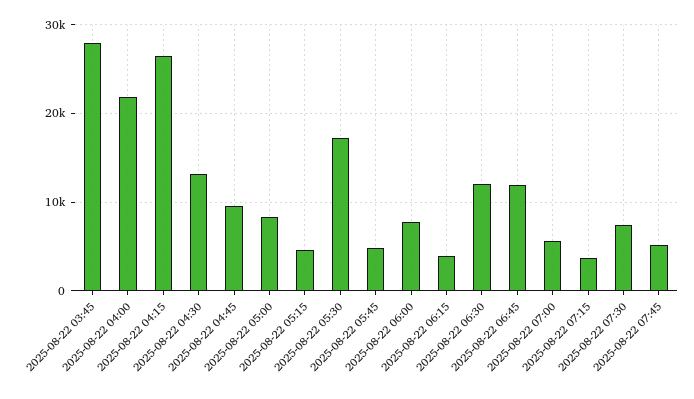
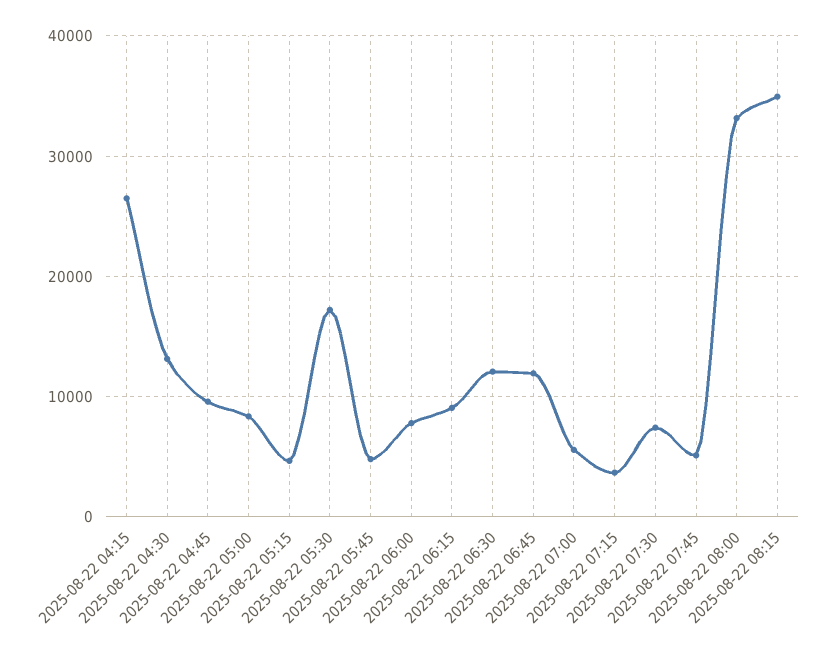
2025-08-22 03:45: 28000 -> none
2025-08-22 04:00: 22000 -> none
2025-08-22 06:15: 4000 -> 9000
2025-08-22 08:00: none -> 33000
2025-08-22 08:15: none -> 35000

